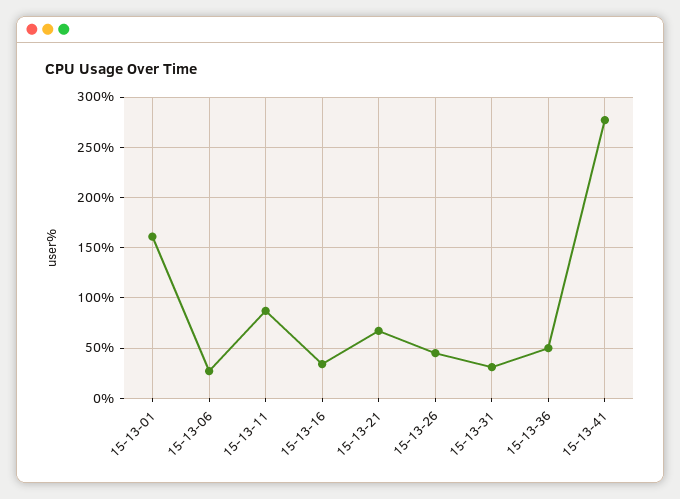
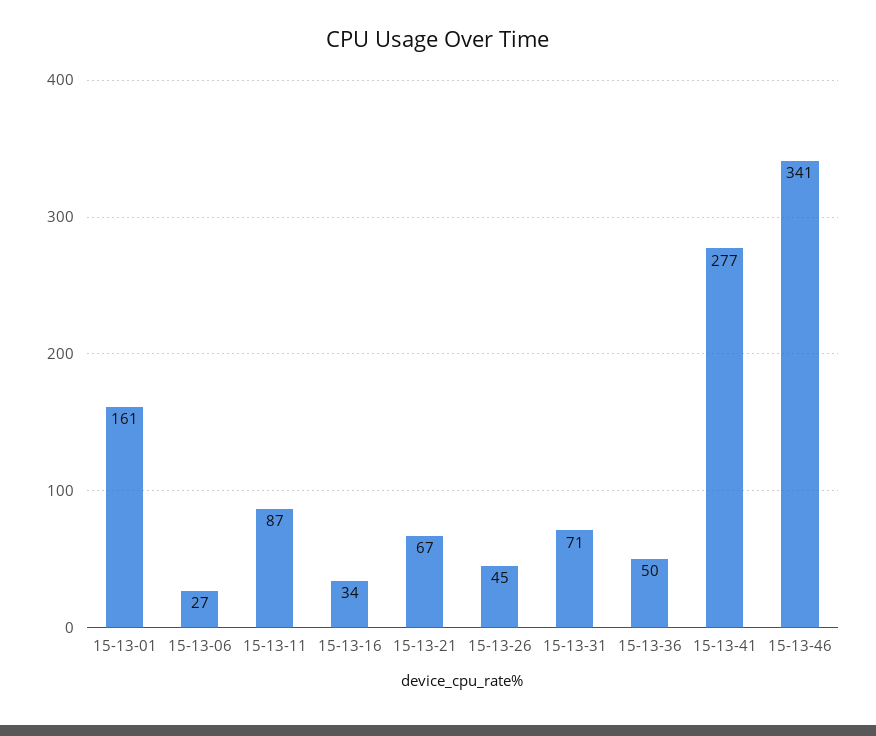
15-13-31: 30 -> 71
15-13-46: none -> 341

